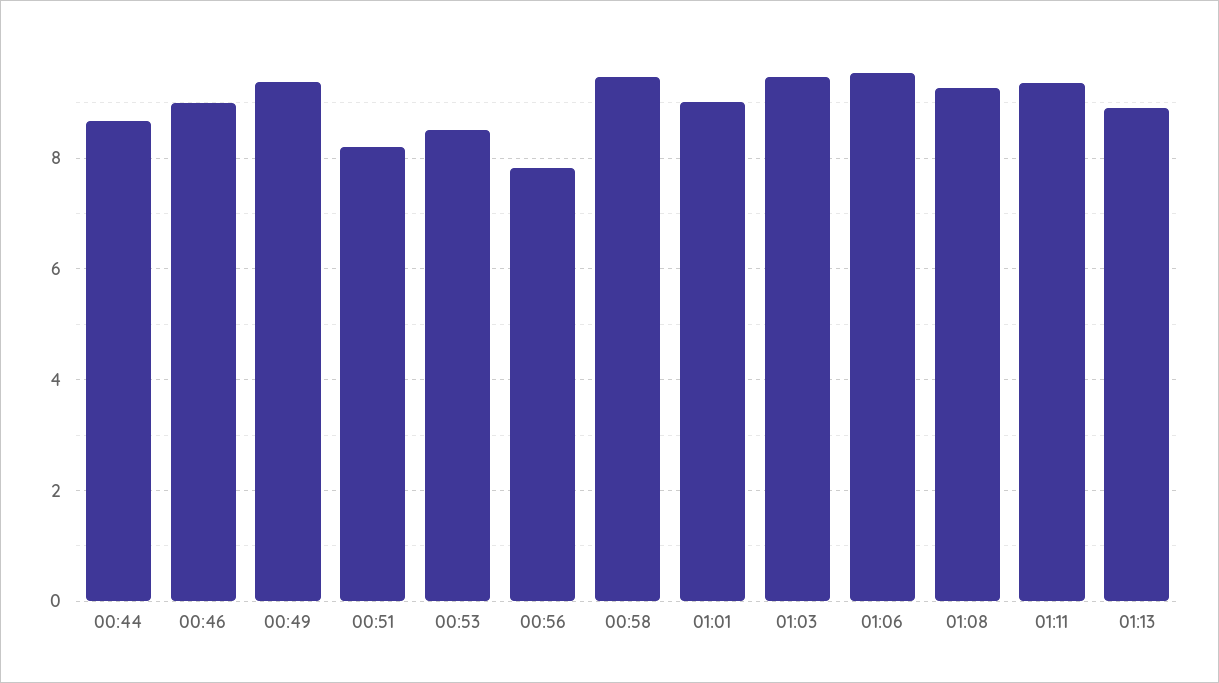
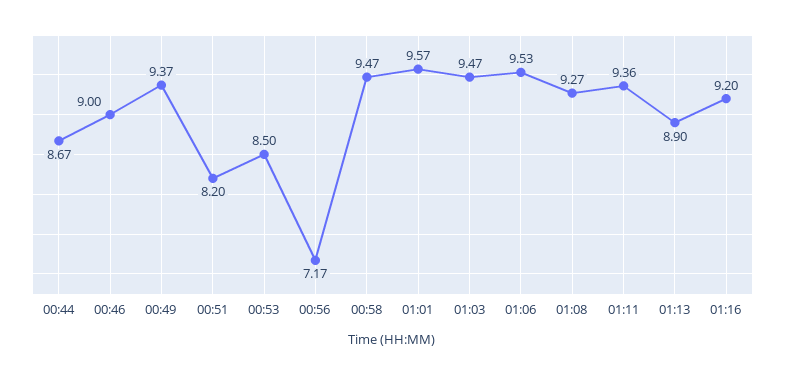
00:56: 7.8 -> 7.17
01:01: 9 -> 9.57
01:16: none -> 9.2

